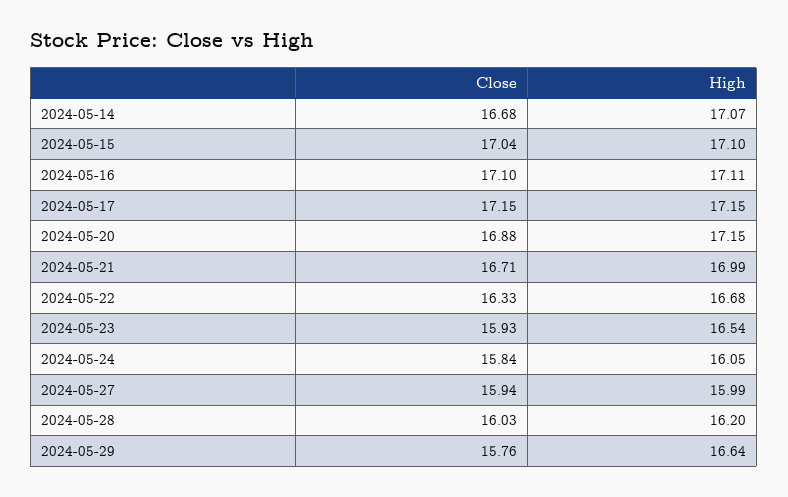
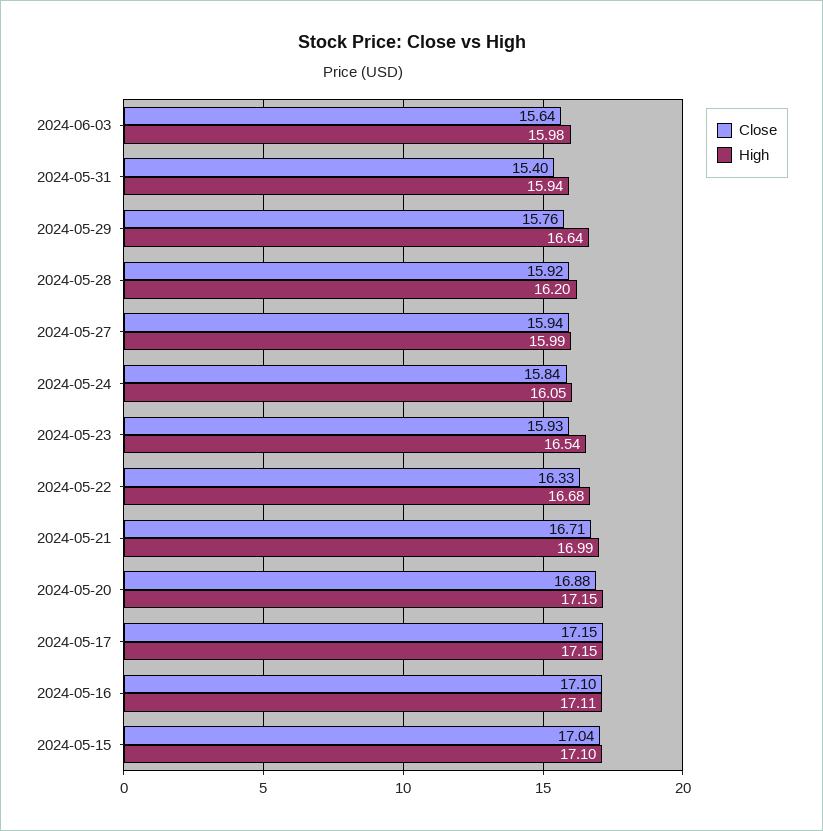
Close, 2024-05-14: 16.68 -> none
High, 2024-05-14: 17.07 -> none
Close, 2024-05-28: 16.03 -> 15.92
Close, 2024-06-03: none -> 15.64
High, 2024-06-03: none -> 15.98
Close, 2024-05-31: none -> 15.4
High, 2024-05-31: none -> 15.94

